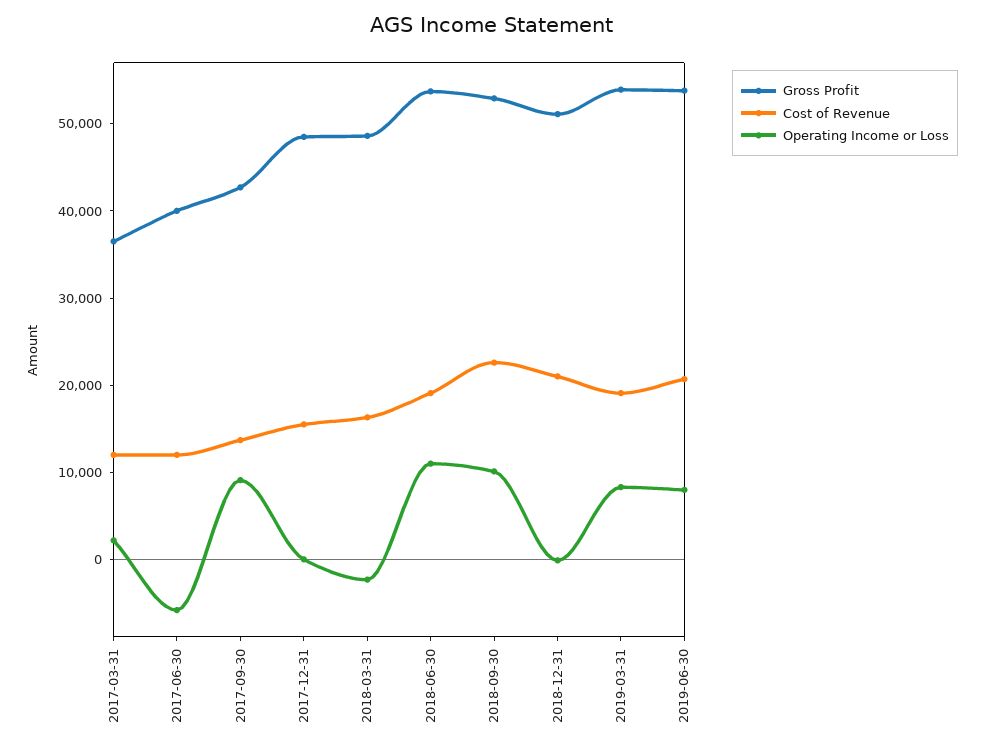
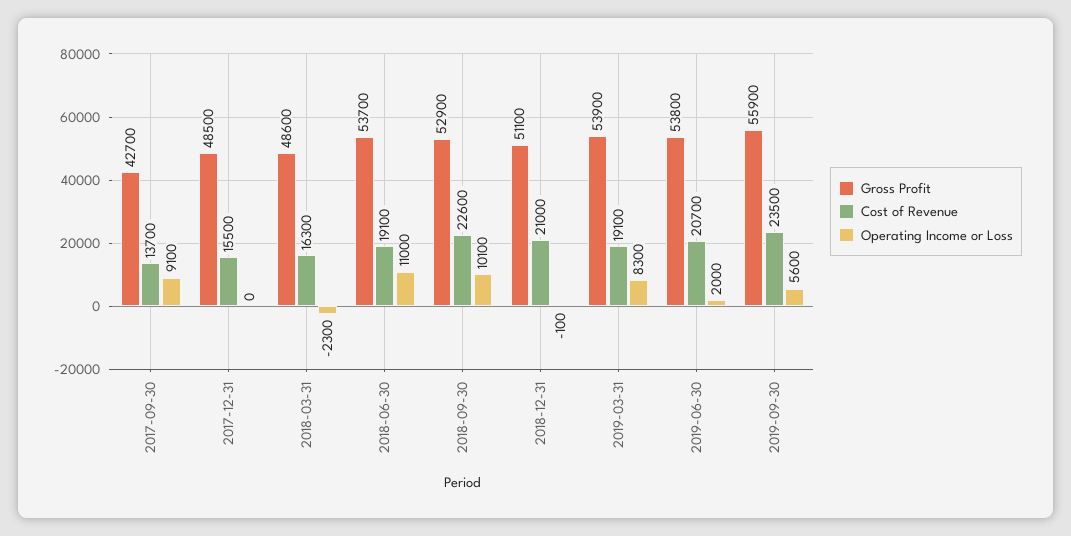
Gross Profit, 2017-03-31: 36000 -> none
Cost of Revenue, 2017-03-31: 12000 -> none
Operating Income or Loss, 2017-03-31: 2000 -> none
Gross Profit, 2017-06-30: 40000 -> none
Cost of Revenue, 2017-06-30: 12000 -> none
Operating Income or Loss, 2017-06-30: -6000 -> none
Operating Income or Loss, 2019-06-30: 8000 -> 2000
Gross Profit, 2019-09-30: none -> 55900
Cost of Revenue, 2019-09-30: none -> 23500
Operating Income or Loss, 2019-09-30: none -> 5600

